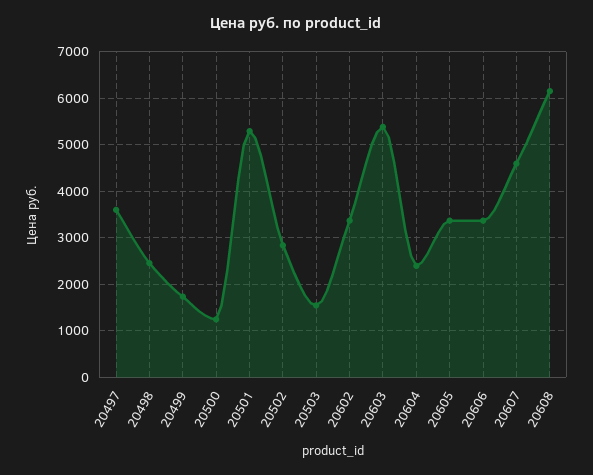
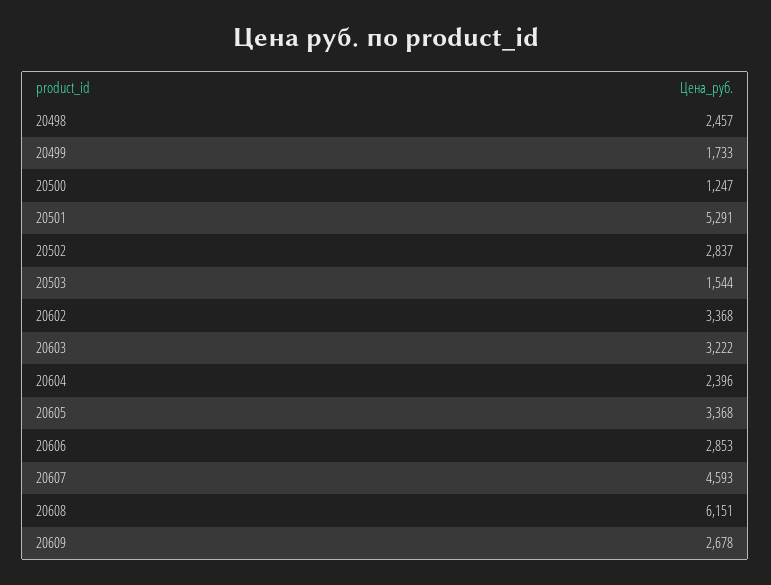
20497: 3600 -> none
20603: 5400 -> 3222
20606: 3400 -> 2853
20609: none -> 2678

